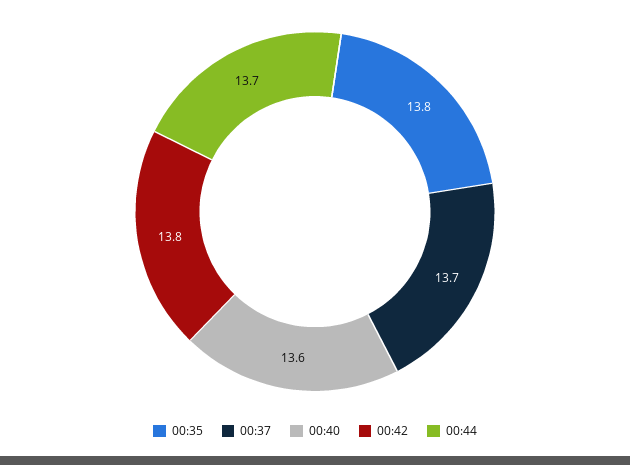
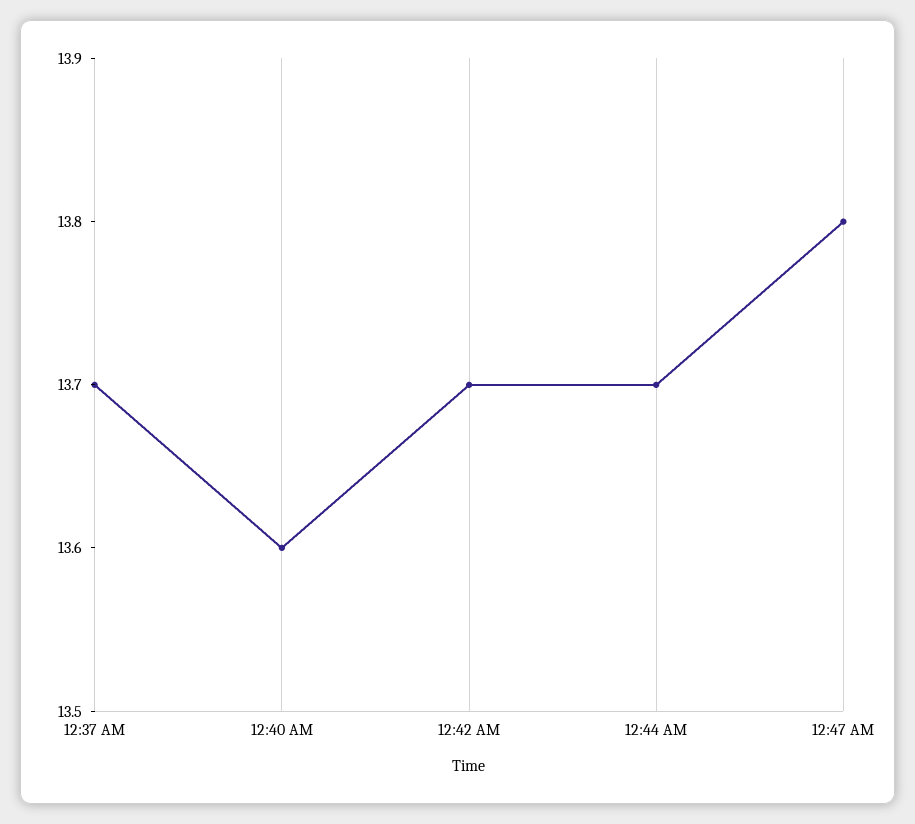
00:35: 13.8 -> none
00:42: 13.8 -> 13.7
12:47 AM: none -> 13.8

